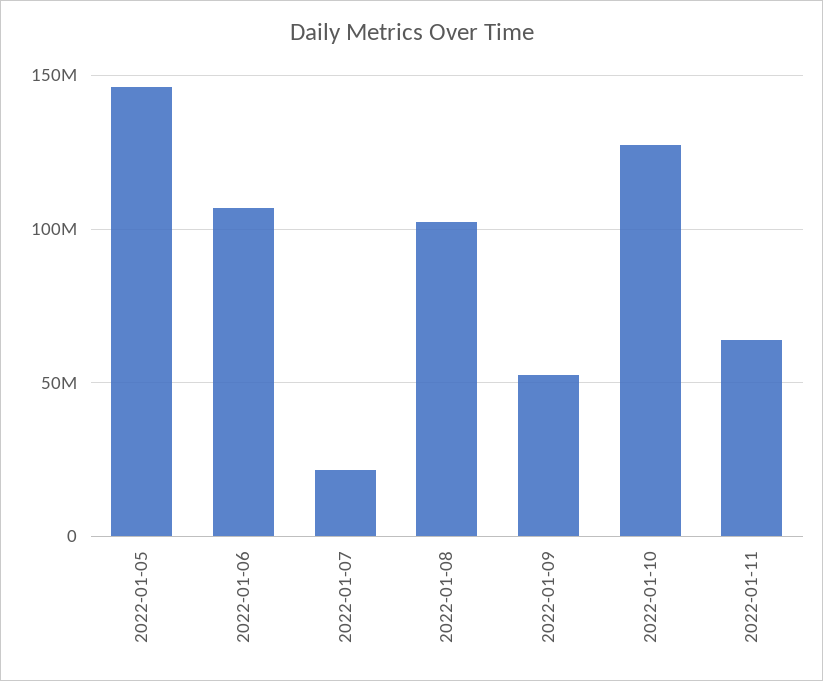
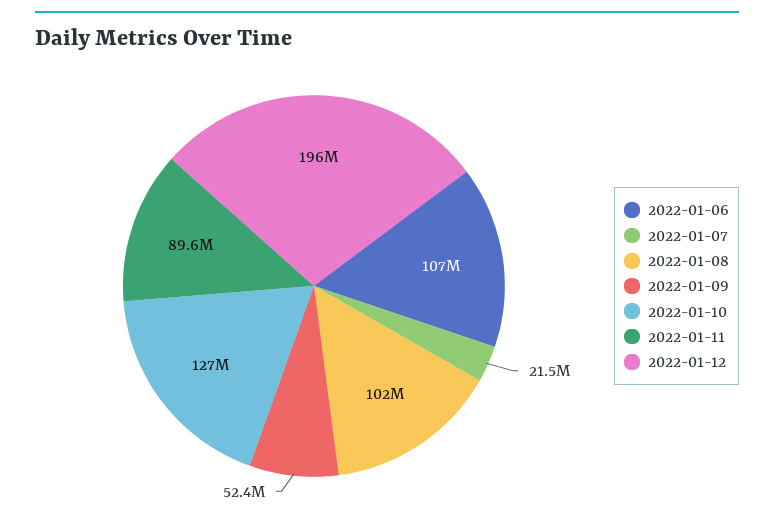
2022-01-05: 145000000 -> none
2022-01-11: 65000000 -> 89600000
2022-01-12: none -> 196000000

